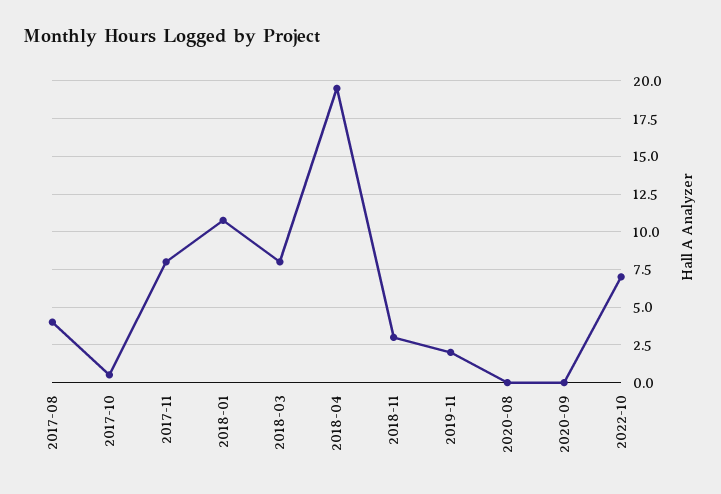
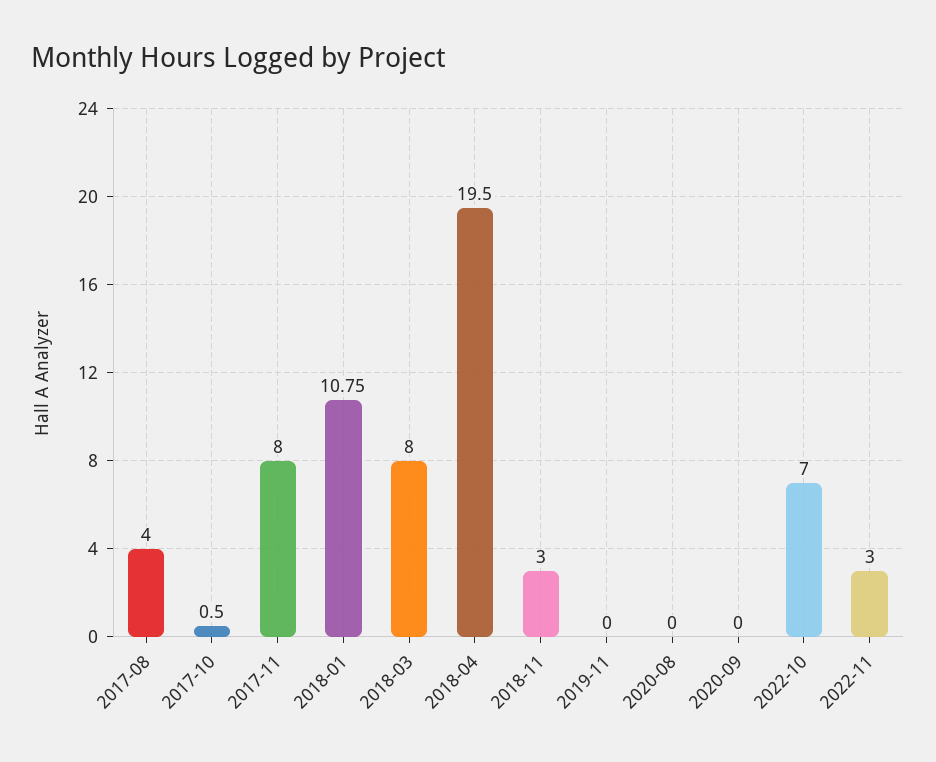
2019-11: 2 -> 0
2022-11: none -> 3

